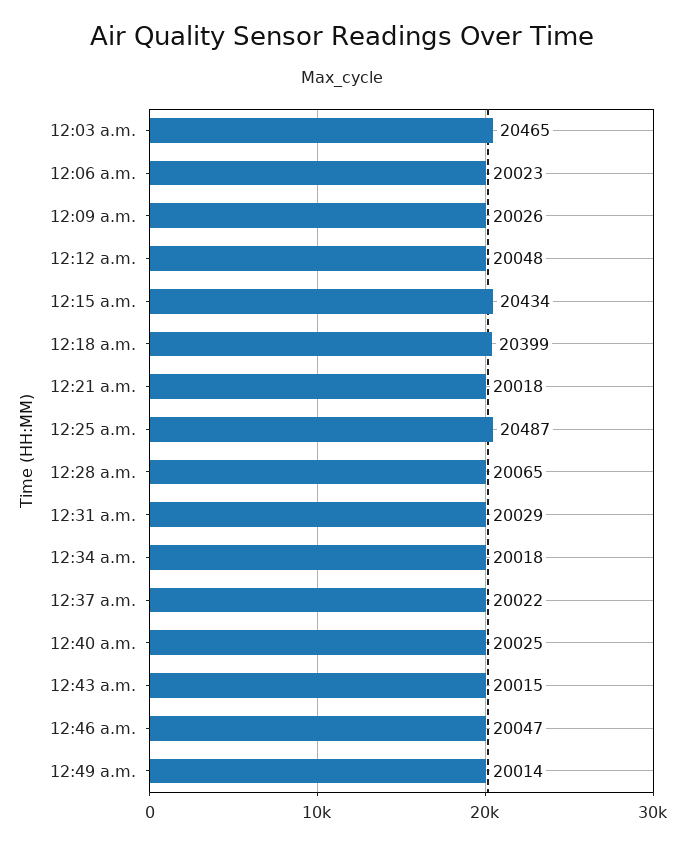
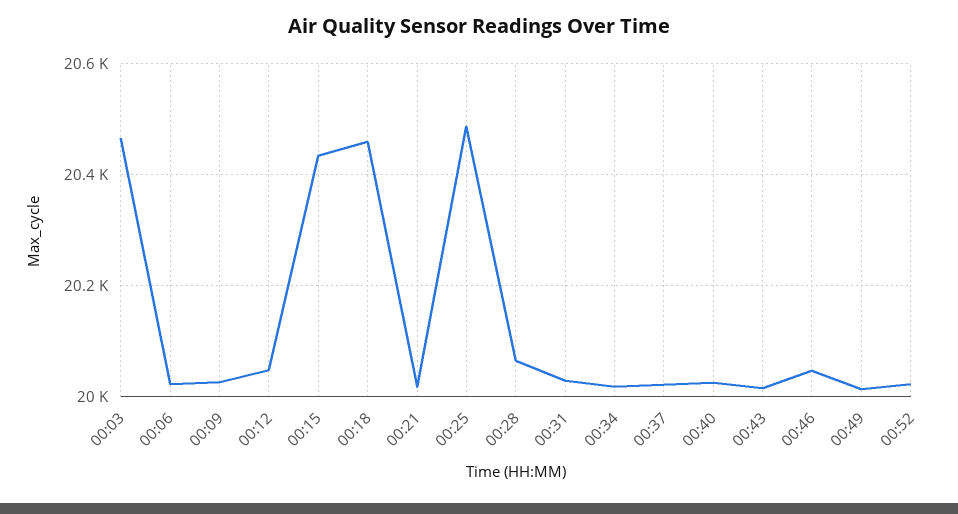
12:18 a.m.: 20399 -> 20460
00:52: none -> 20020

